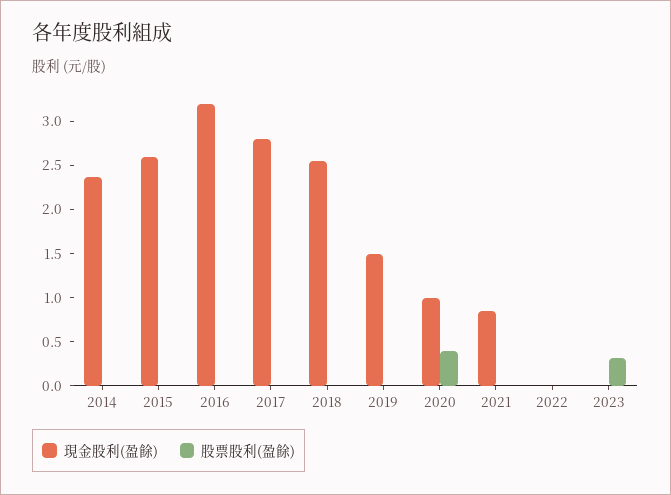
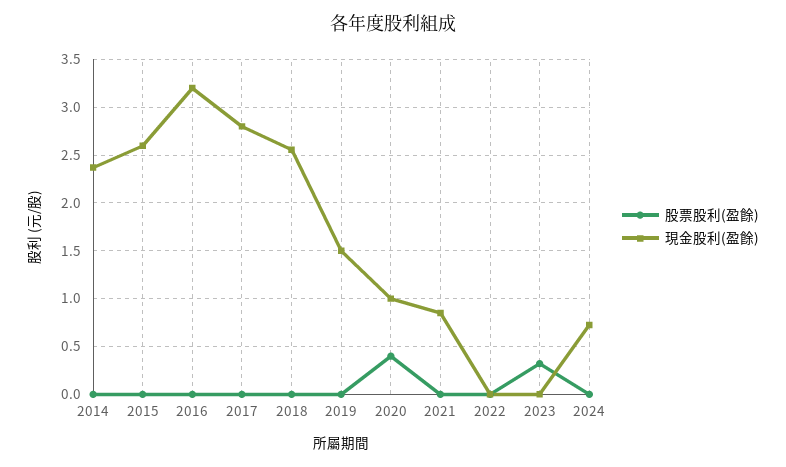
股票股利(盈餘), 2024: none -> 0
現金股利(盈餘), 2024: none -> 0.7

